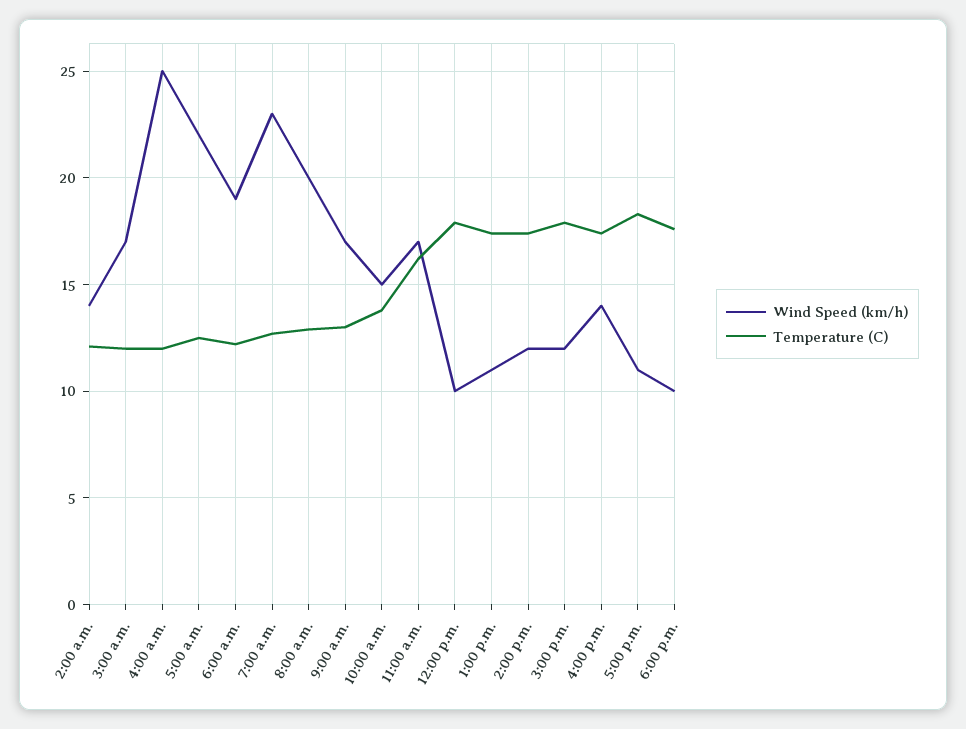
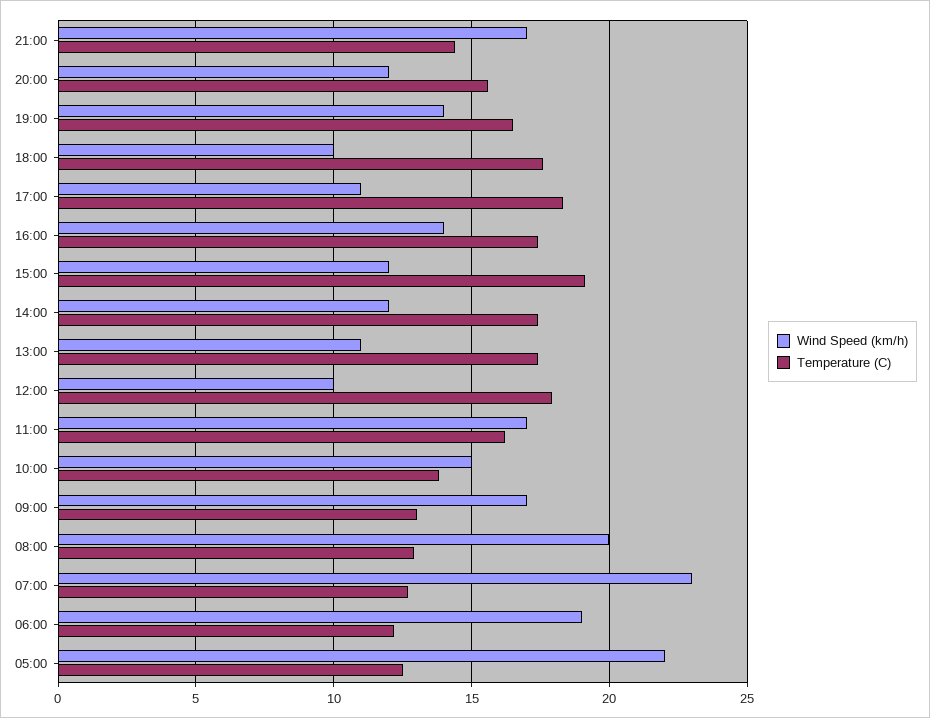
Wind Speed (km/h), 2:00 a.m.: 14 -> none
Temperature (C), 2:00 a.m.: 12 -> none
Wind Speed (km/h), 3:00 a.m.: 17 -> none
Temperature (C), 3:00 a.m.: 12 -> none
Wind Speed (km/h), 4:00 a.m.: 25 -> none
Temperature (C), 4:00 a.m.: 12 -> none
Temperature (C), 3:00 p.m.: 18 -> 19
Wind Speed (km/h), 21:00: none -> 17
Temperature (C), 21:00: none -> 14.5
Wind Speed (km/h), 20:00: none -> 12
Temperature (C), 20:00: none -> 15.5
Wind Speed (km/h), 19:00: none -> 14
Temperature (C), 19:00: none -> 16.5

